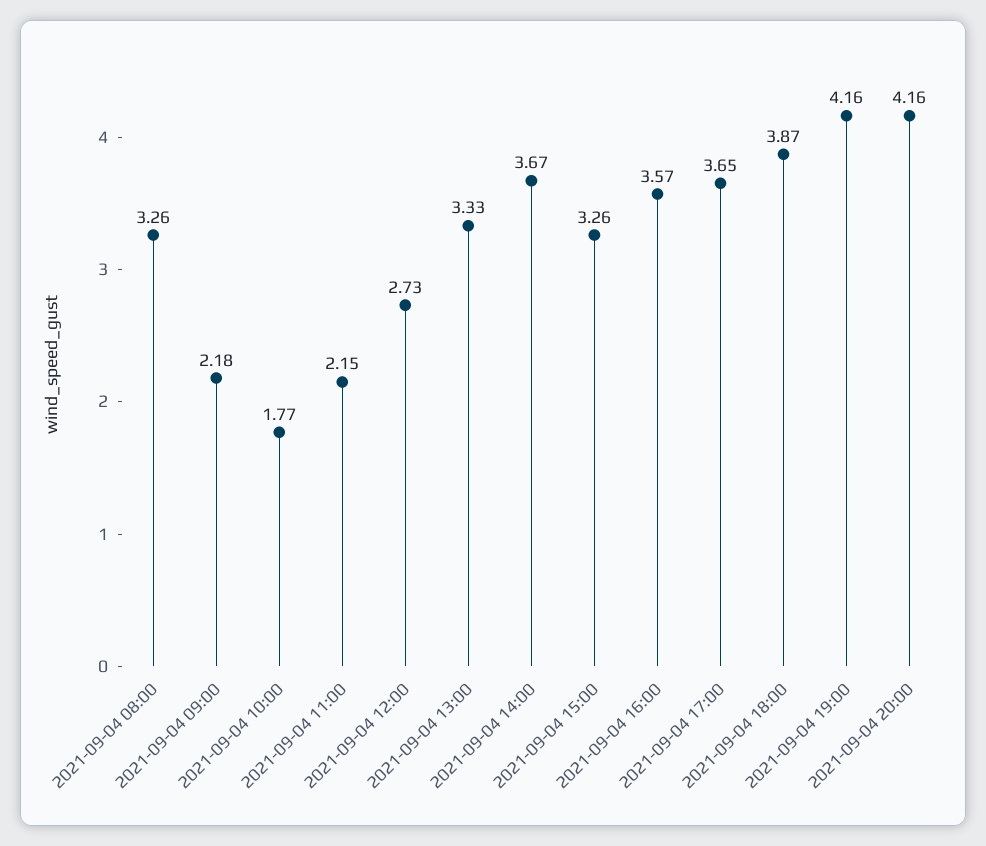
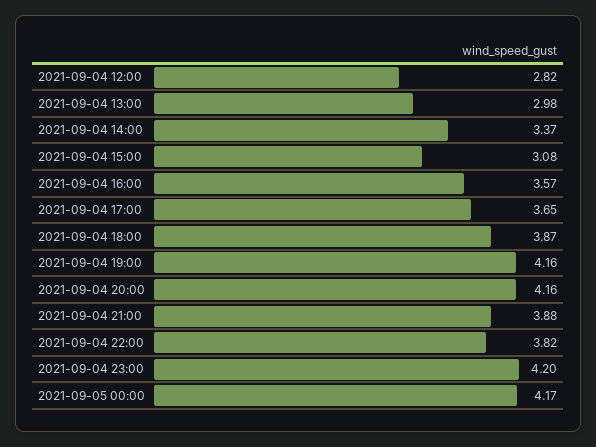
2021-09-04 08:00: 3.26 -> none
2021-09-04 09:00: 2.18 -> none
2021-09-04 10:00: 1.77 -> none
2021-09-04 11:00: 2.15 -> none
2021-09-04 12:00: 2.73 -> 2.82
2021-09-04 13:00: 3.33 -> 2.98
2021-09-04 14:00: 3.67 -> 3.37
2021-09-04 15:00: 3.26 -> 3.08
2021-09-04 21:00: none -> 3.88
2021-09-04 22:00: none -> 3.82
2021-09-04 23:00: none -> 4.2
2021-09-05 00:00: none -> 4.17

